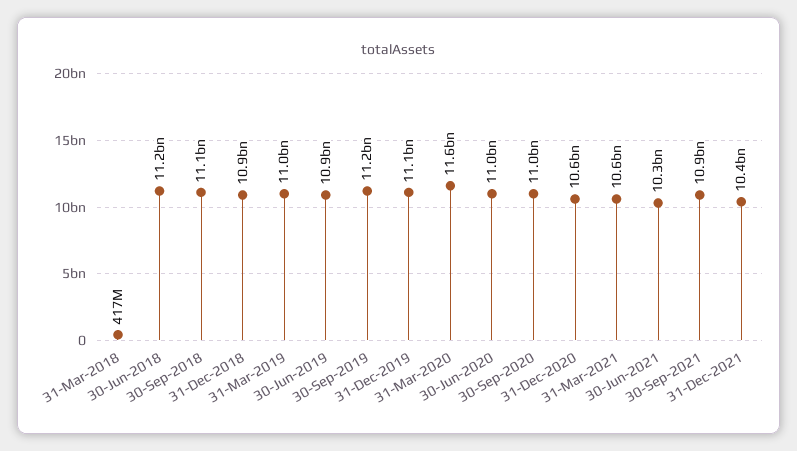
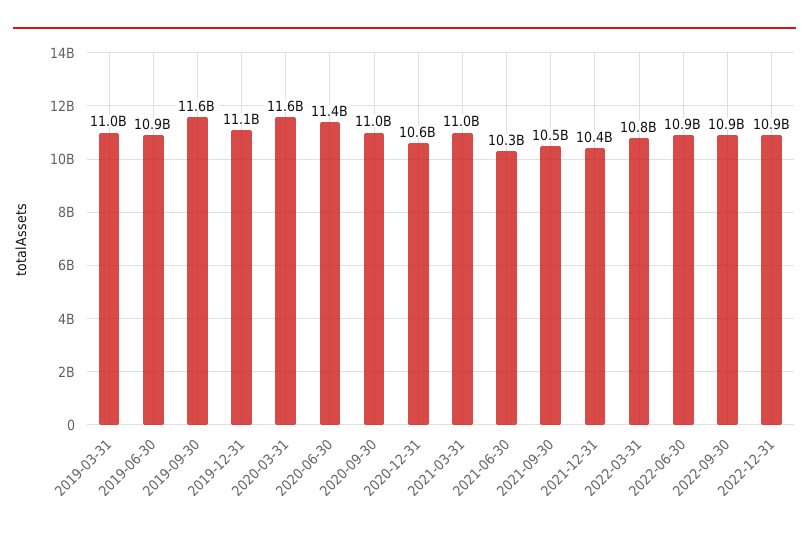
31-Mar-2018: 417000000 -> none
30-Jun-2018: 11200000000 -> none
30-Sep-2018: 11100000000 -> none
31-Dec-2018: 10900000000 -> none
30-Sep-2019: 11200000000 -> 11600000000
30-Jun-2020: 11000000000 -> 11400000000
31-Mar-2021: 10600000000 -> 11000000000
30-Sep-2021: 10900000000 -> 10500000000
2022-03-31: none -> 10800000000
2022-06-30: none -> 10900000000
2022-09-30: none -> 10900000000
2022-12-31: none -> 10900000000

